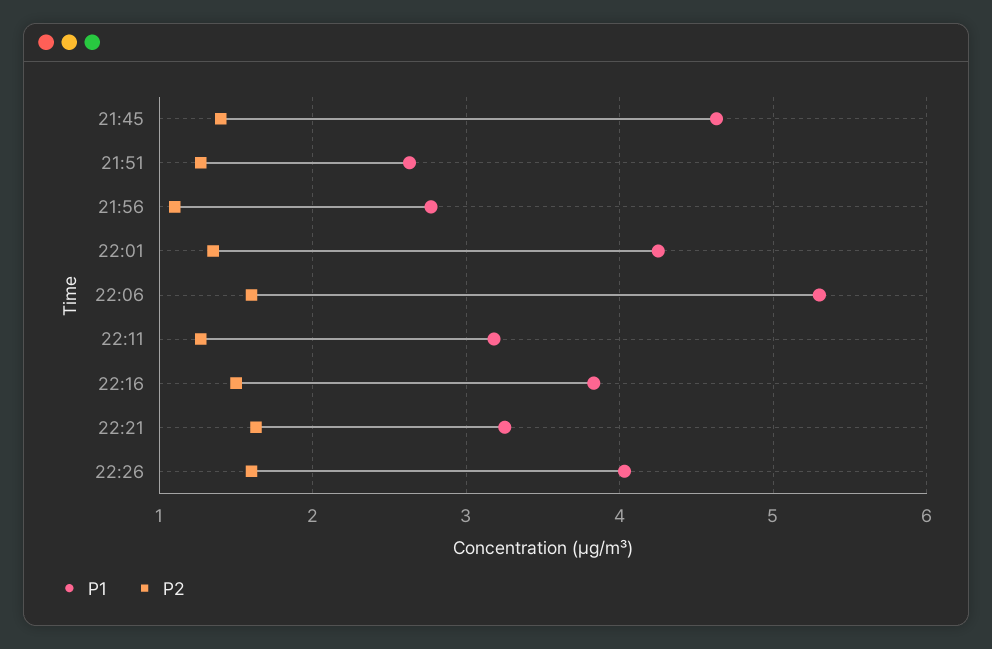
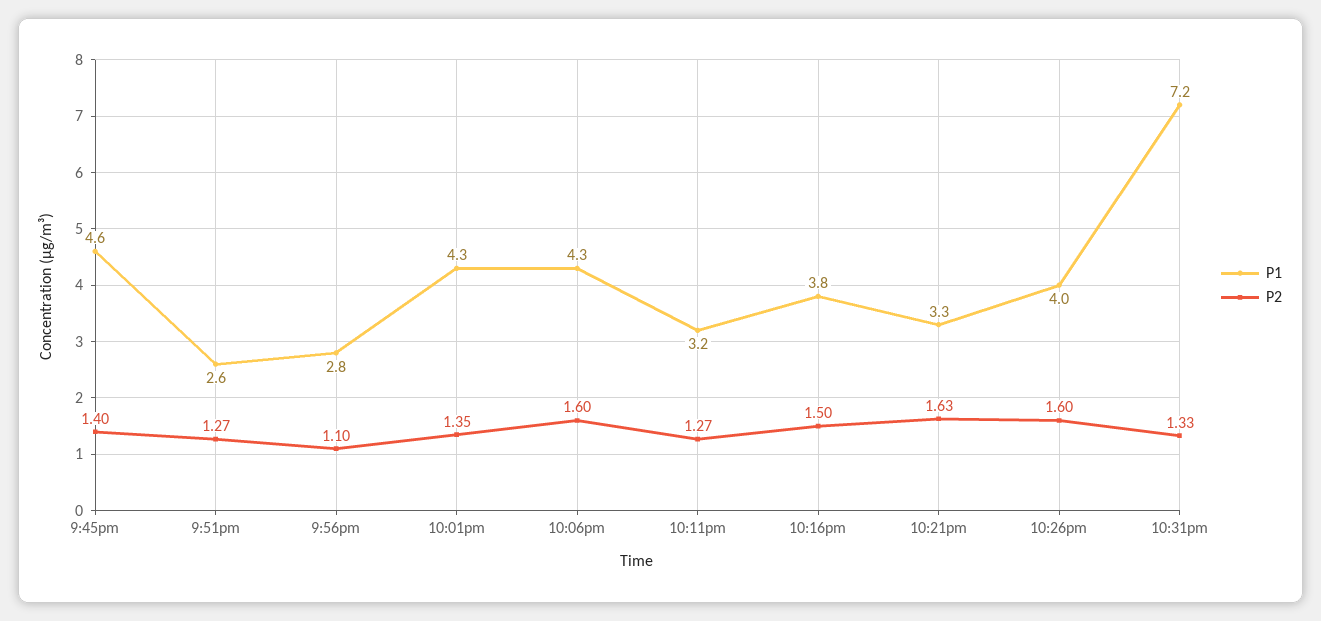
P1, 22:06: 5.3 -> 4.3
P1, 10:31pm: none -> 7.2
P2, 10:31pm: none -> 1.33

